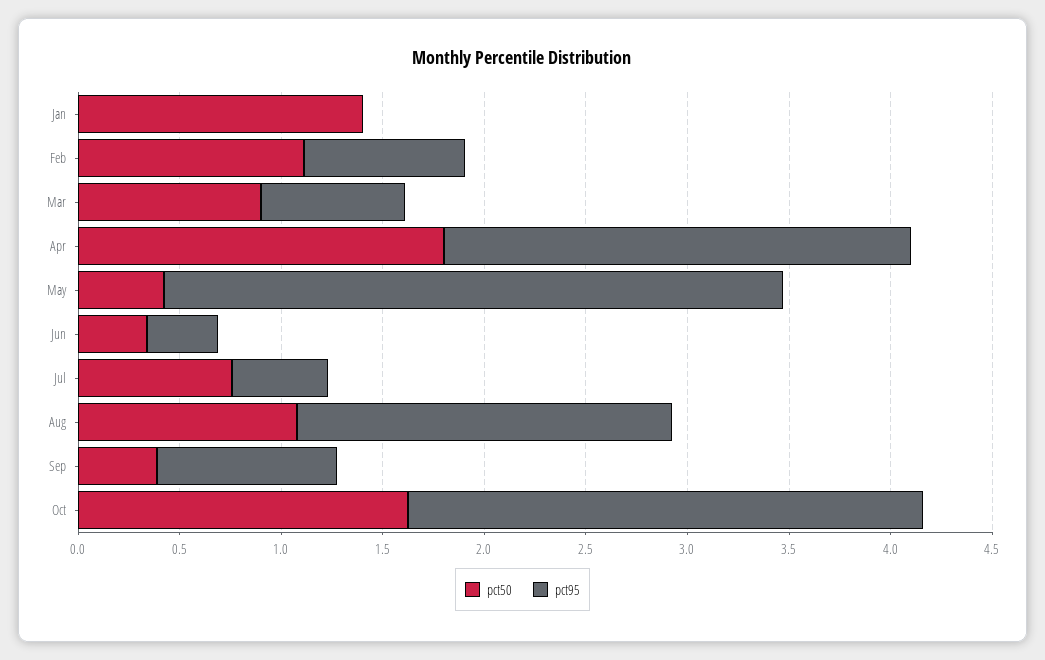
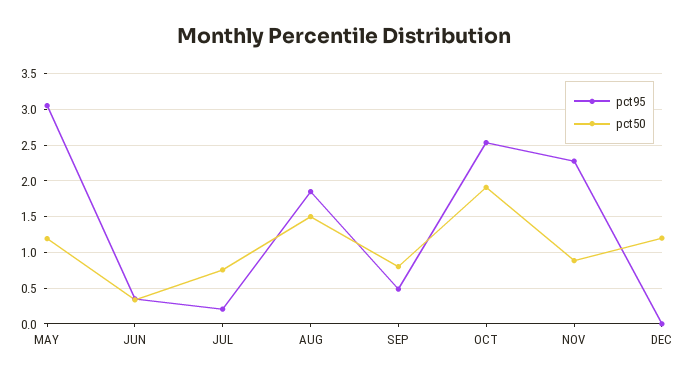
pct50, Jan: 1.4 -> none
pct95, Jan: 0 -> none
pct50, Feb: 1.1 -> none
pct95, Feb: 0.8 -> none
pct50, Mar: 0.9 -> none
pct95, Mar: 0.7 -> none
pct50, Apr: 1.8 -> none
pct95, Apr: 2.3 -> none
pct50, May: 0.4 -> 1.2
pct95, Jul: 0.5 -> 0.2
pct50, Aug: 1.1 -> 1.5
pct50, Sep: 0.4 -> 0.8
pct95, Sep: 0.9 -> 0.5
pct50, Oct: 1.6 -> 1.9
pct95, NOV: none -> 2.3
pct50, NOV: none -> 0.9
pct95, DEC: none -> 0
pct50, DEC: none -> 1.2

